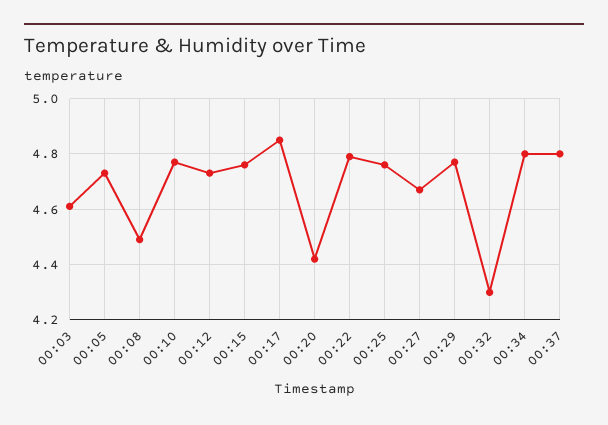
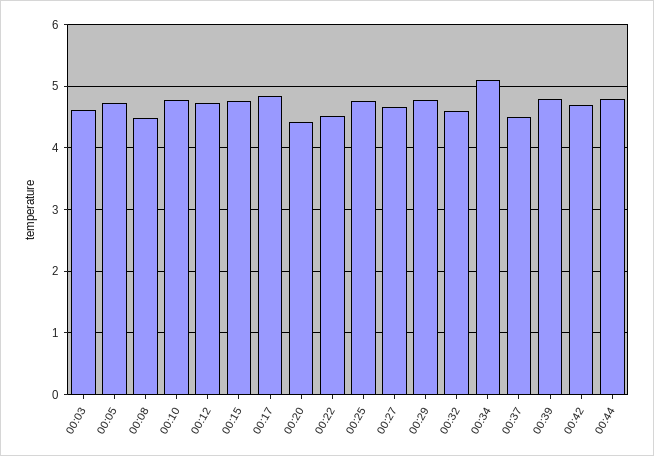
00:22: 4.8 -> 4.5
00:32: 4.3 -> 4.6
00:34: 4.8 -> 5.1
00:37: 4.8 -> 4.5
00:39: none -> 4.8
00:42: none -> 4.7
00:44: none -> 4.8

